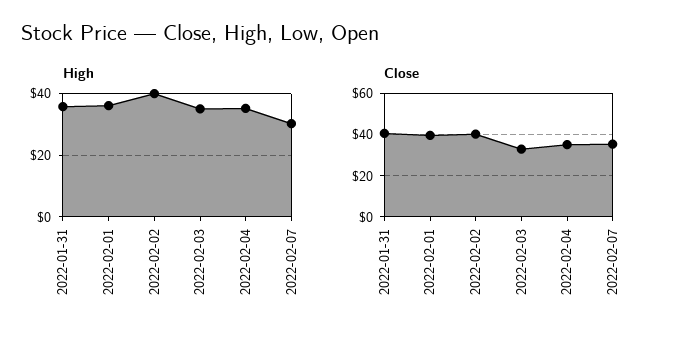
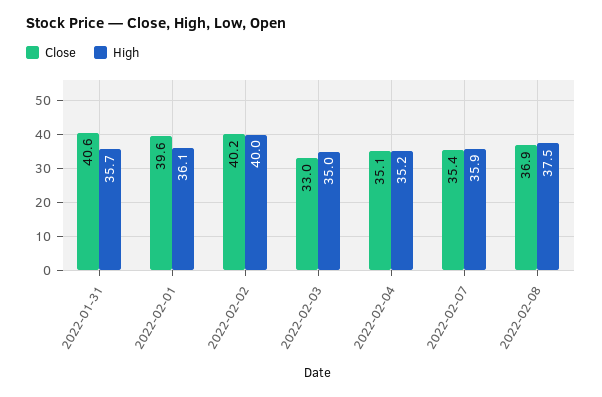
High, 2022-02-07: 30 -> 35.9
Close, 2022-02-08: none -> 36.9
High, 2022-02-08: none -> 37.5

